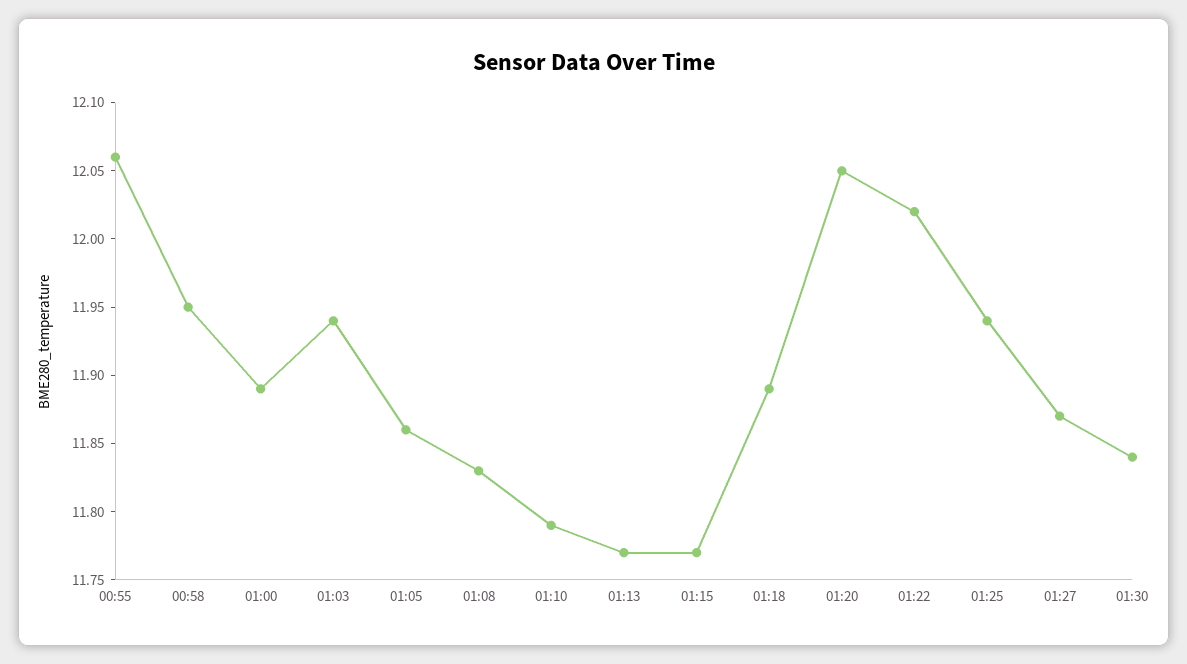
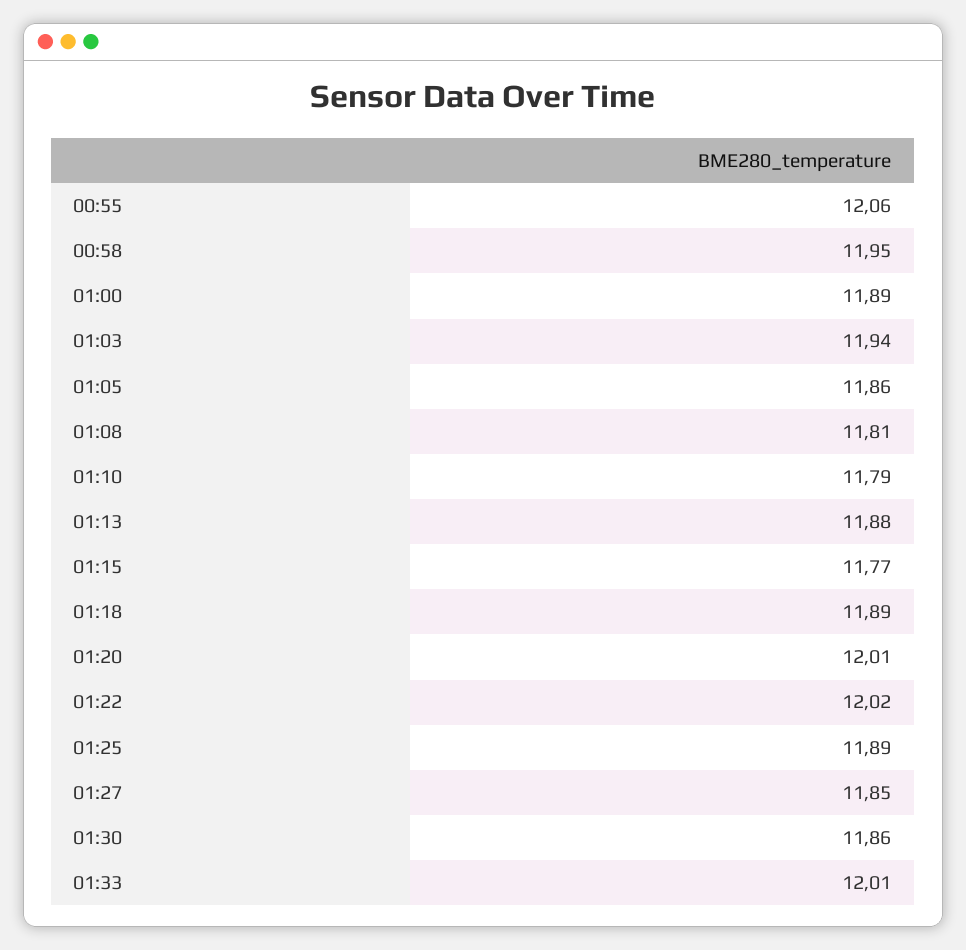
01:08: 11.83 -> 11.81
01:13: 11.77 -> 11.88
01:20: 12.05 -> 12.01
01:25: 11.94 -> 11.89
01:27: 11.87 -> 11.85
01:30: 11.84 -> 11.86
01:33: none -> 12.01

